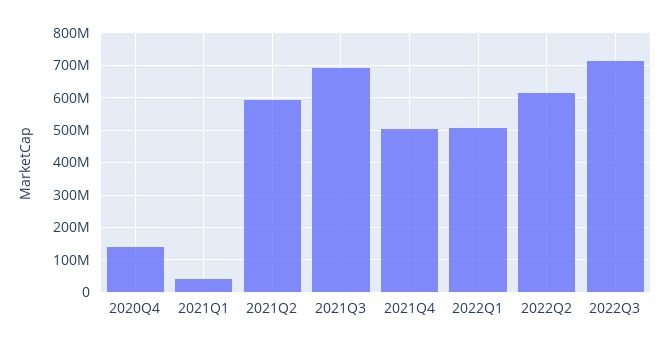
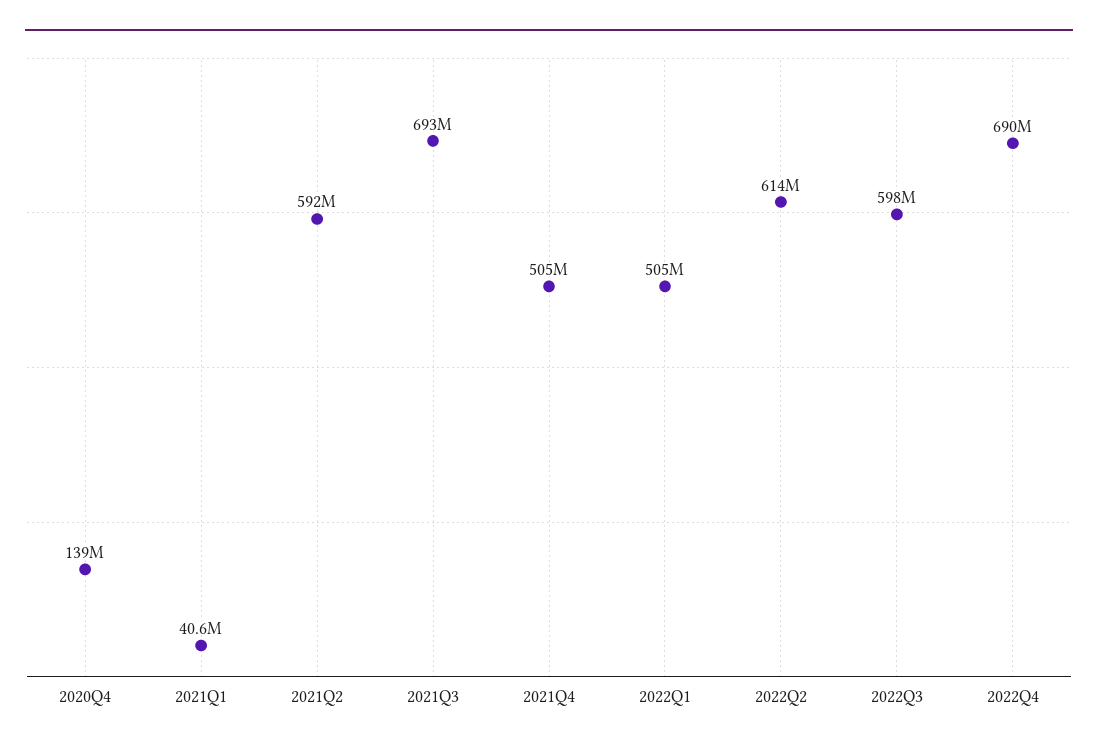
2022Q3: 720000000 -> 598000000
2022Q4: none -> 690000000

